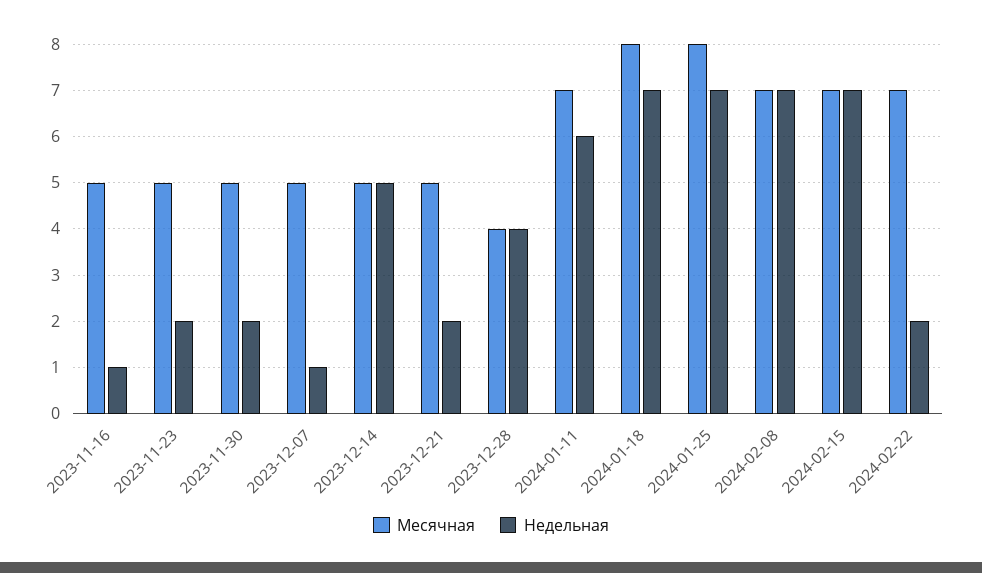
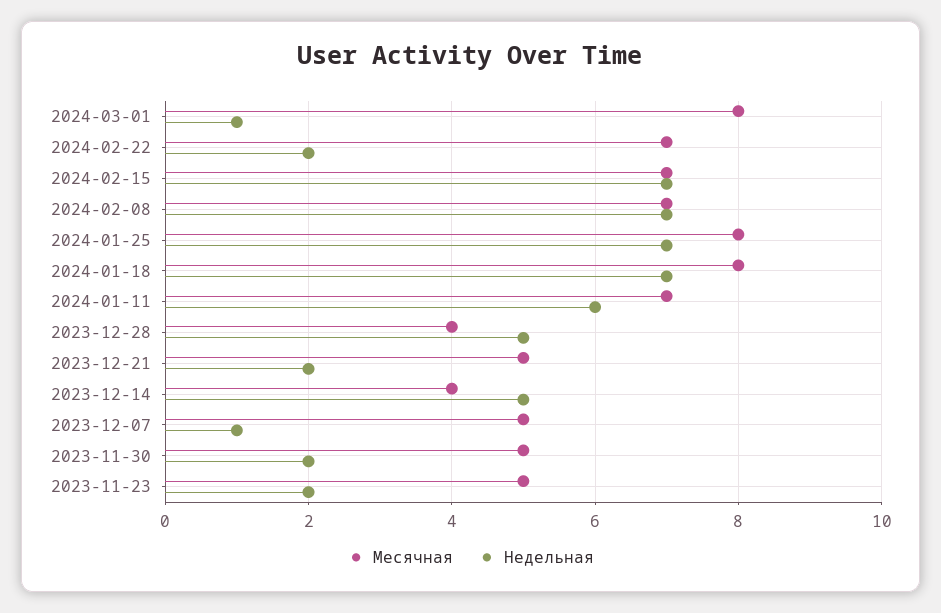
Месячная, 2023-11-16: 5 -> none
Недельная, 2023-11-16: 1 -> none
Месячная, 2023-12-14: 5 -> 4
Недельная, 2023-12-28: 4 -> 5
Месячная, 2024-03-01: none -> 8
Недельная, 2024-03-01: none -> 1

